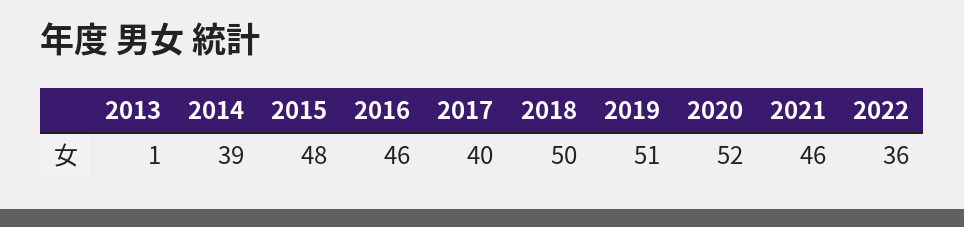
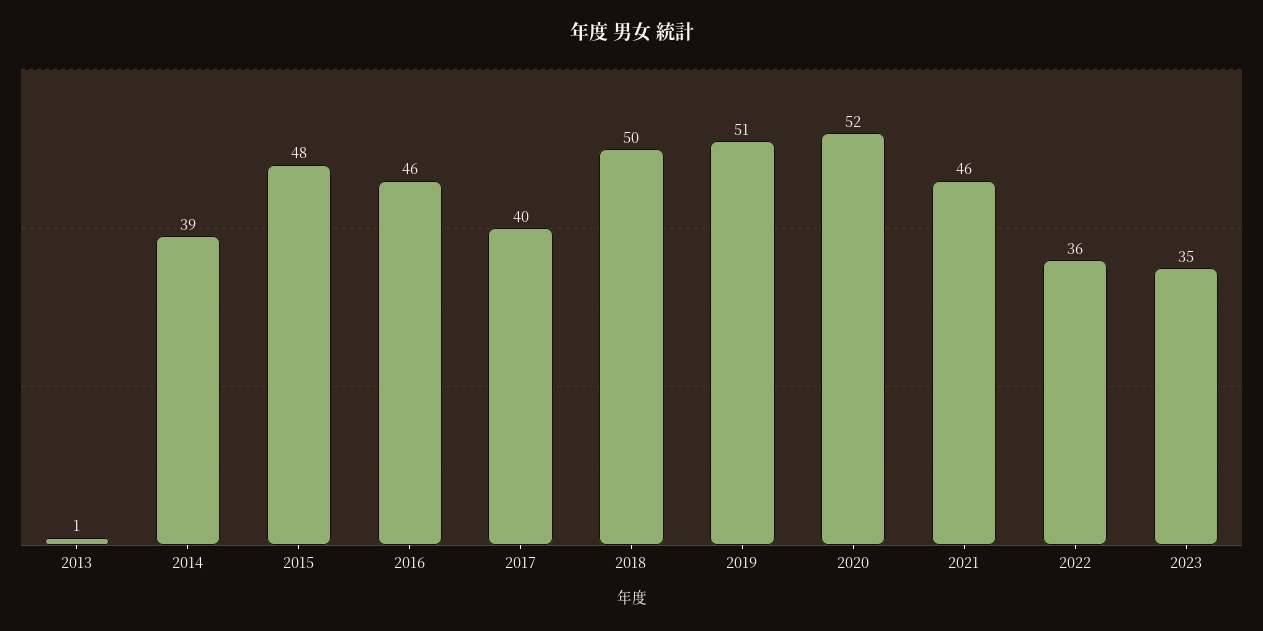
2023: none -> 35

